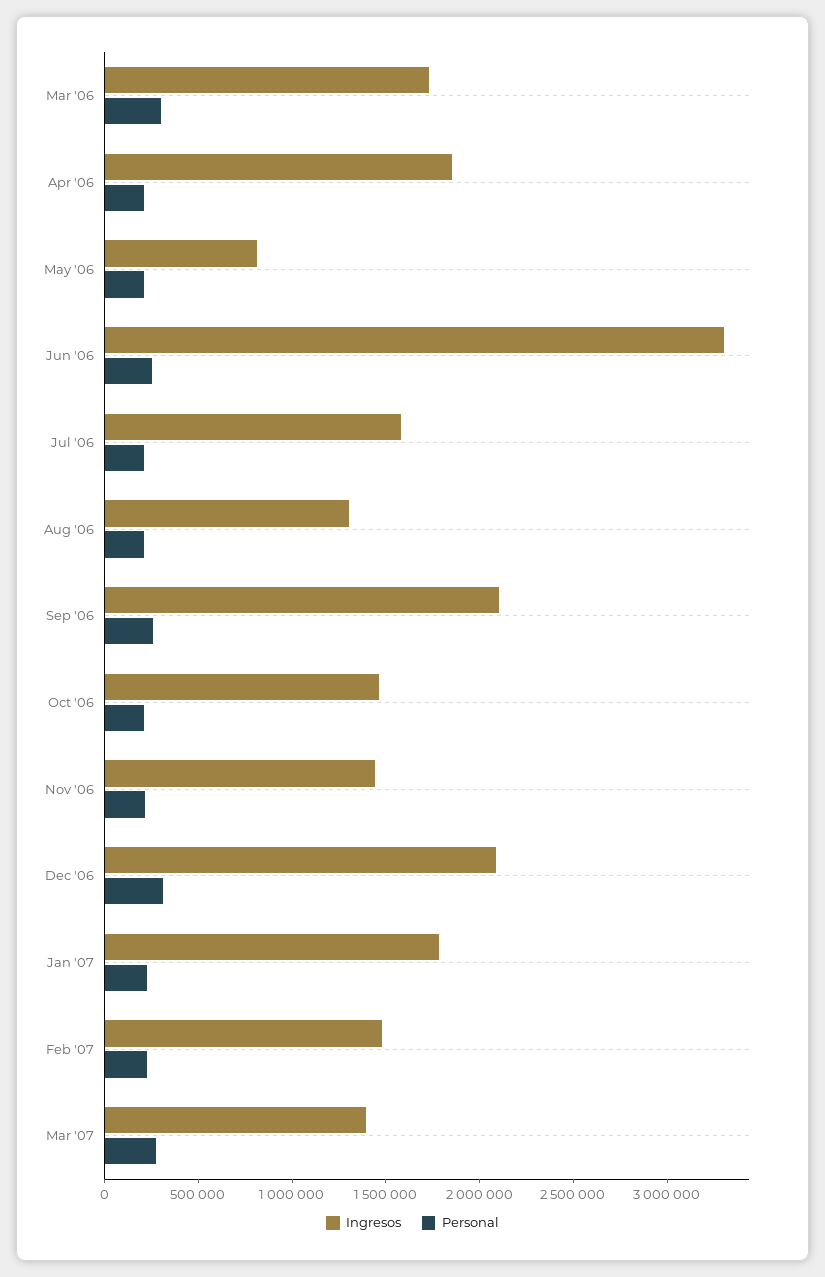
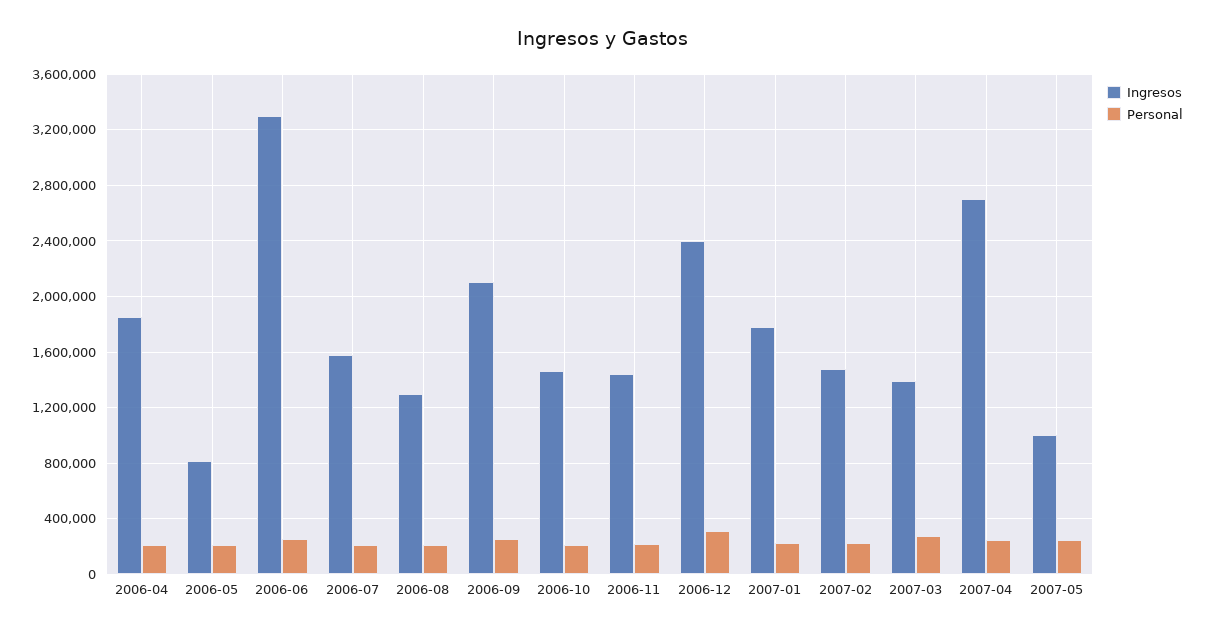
Ingresos, Mar '06: 1700000 -> none
Personal, Mar '06: 300000 -> none
Ingresos, Dec '06: 2100000 -> 2400000
Ingresos, 2007-04: none -> 2700000
Personal, 2007-04: none -> 250000
Ingresos, 2007-05: none -> 1000000
Personal, 2007-05: none -> 250000

